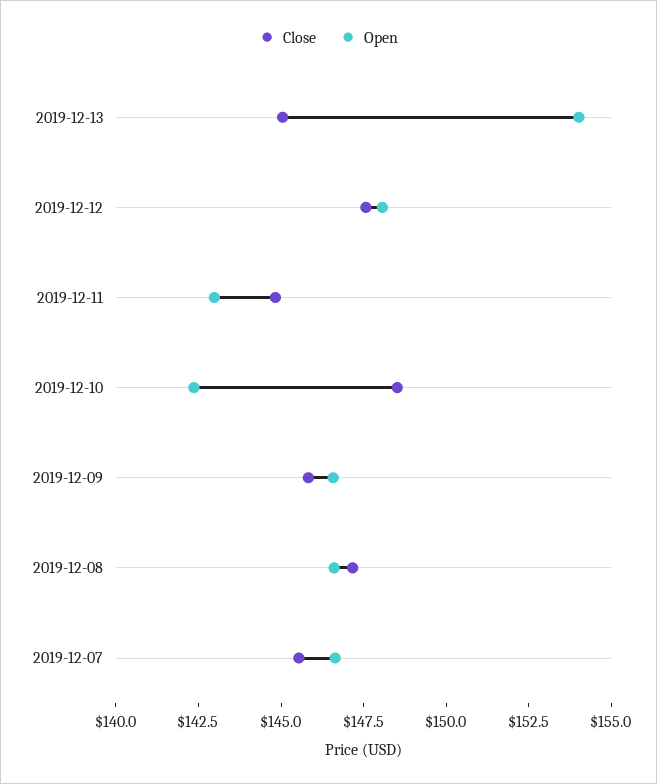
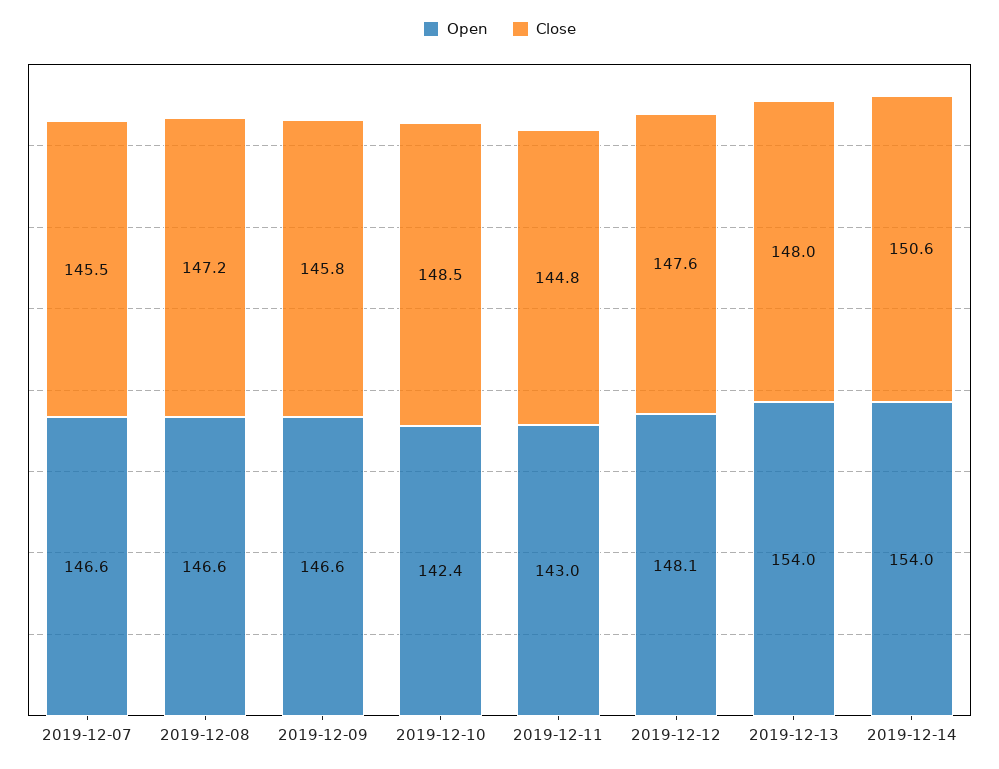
Close, 2019-12-13: 145 -> 148
Open, 2019-12-14: none -> 154
Close, 2019-12-14: none -> 150.6

